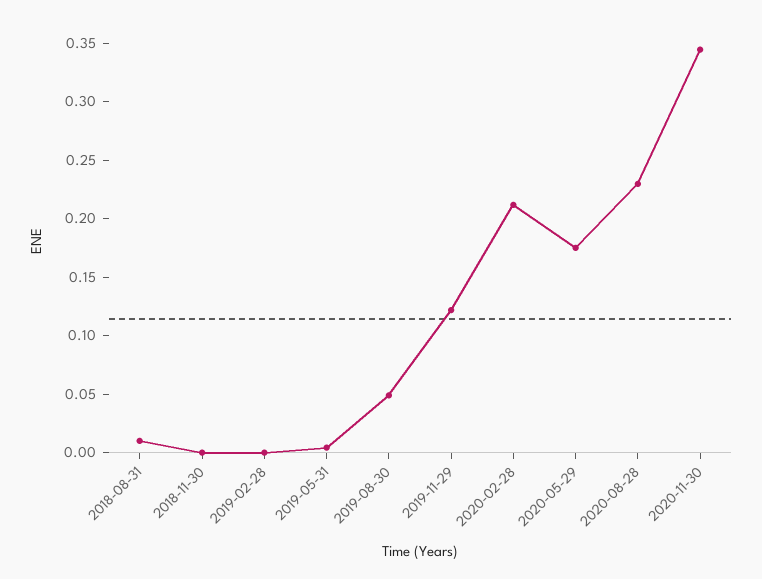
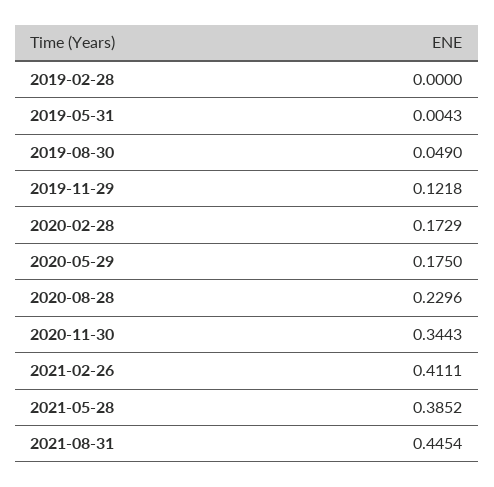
2018-08-31: 0.01 -> none
2018-11-30: 0 -> none
2020-02-28: 0.21 -> 0.1729
2021-02-26: none -> 0.4111
2021-05-28: none -> 0.3852
2021-08-31: none -> 0.4454

